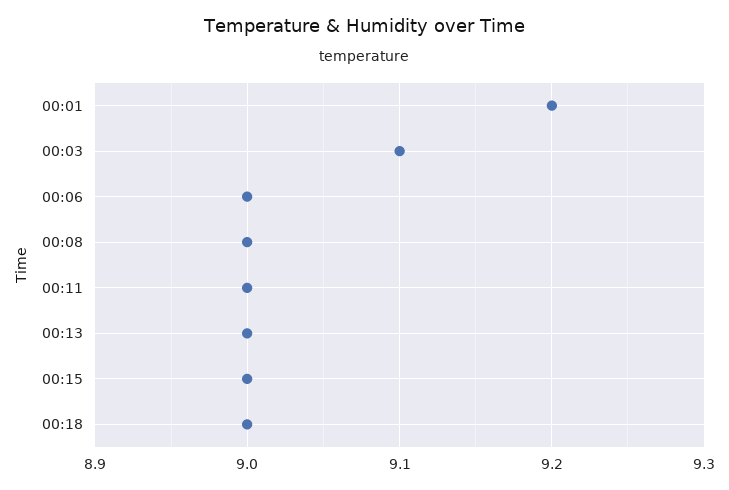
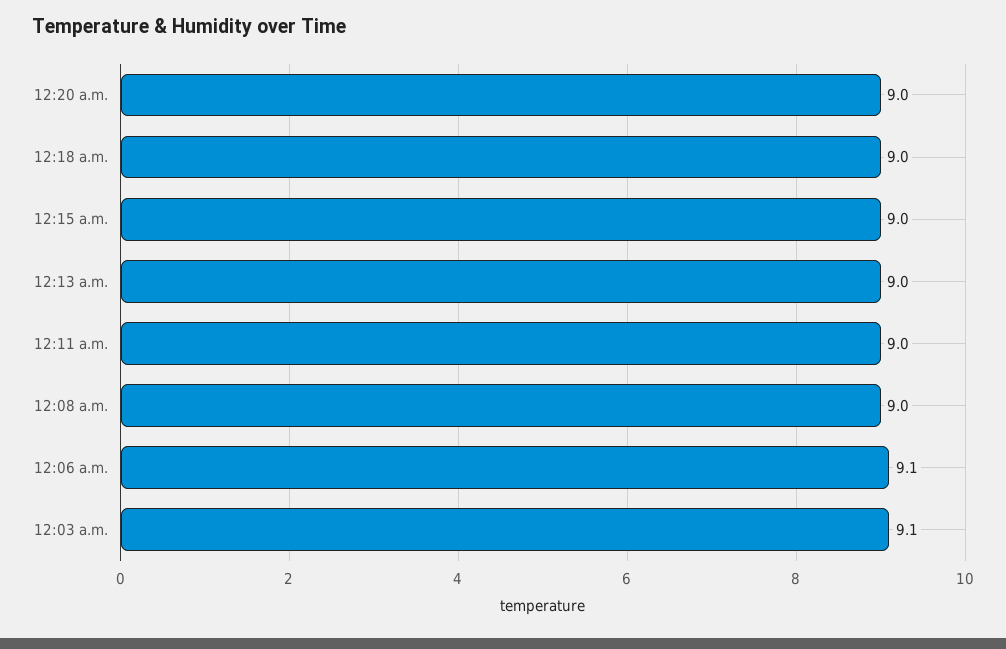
00:01: 9.2 -> none
00:06: 9 -> 9.1
12:20 a.m.: none -> 9

